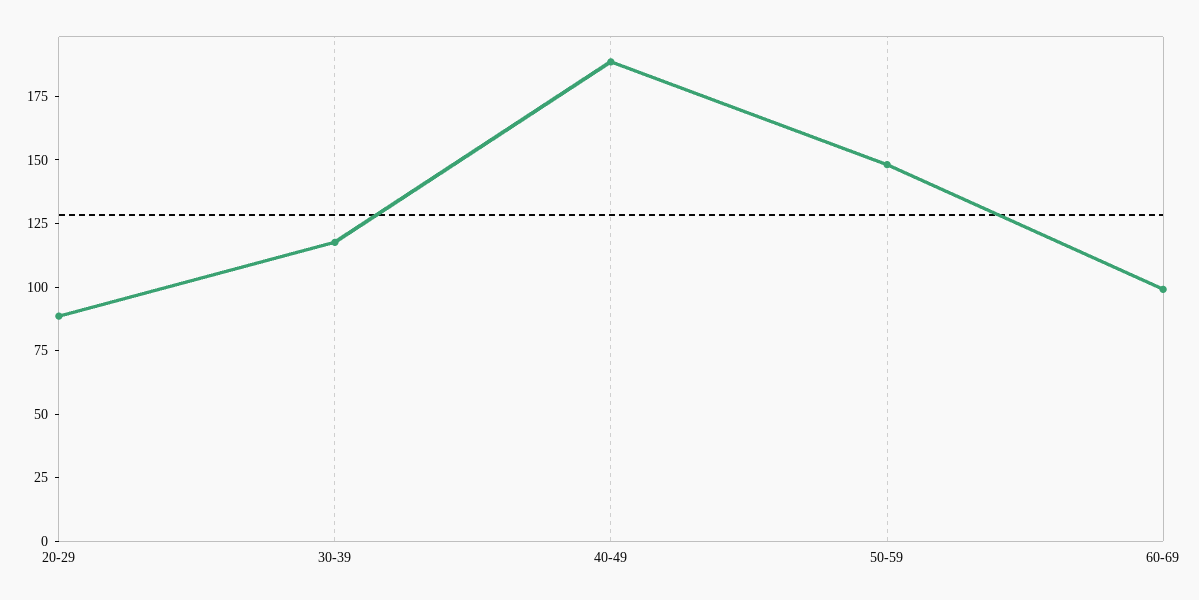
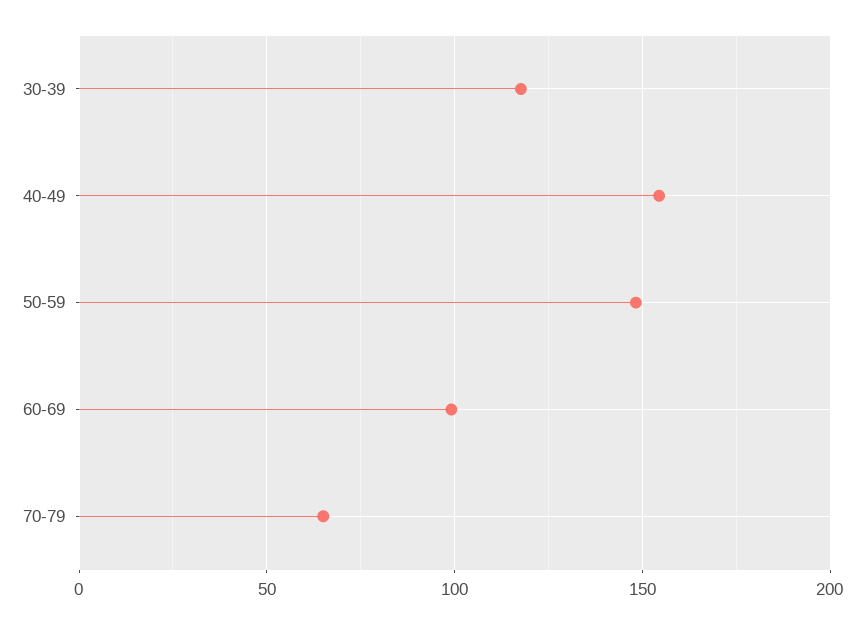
20-29: 90 -> none
40-49: 190 -> 155
70-79: none -> 65

